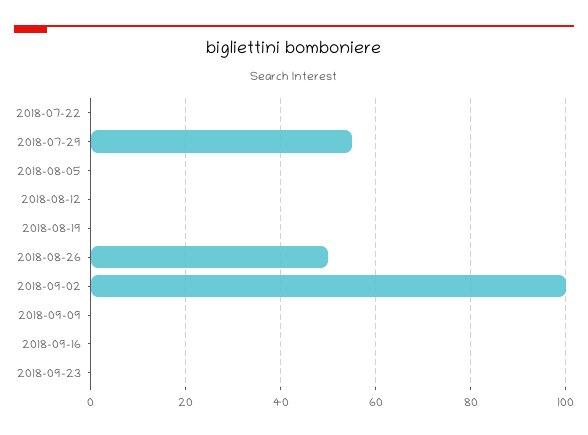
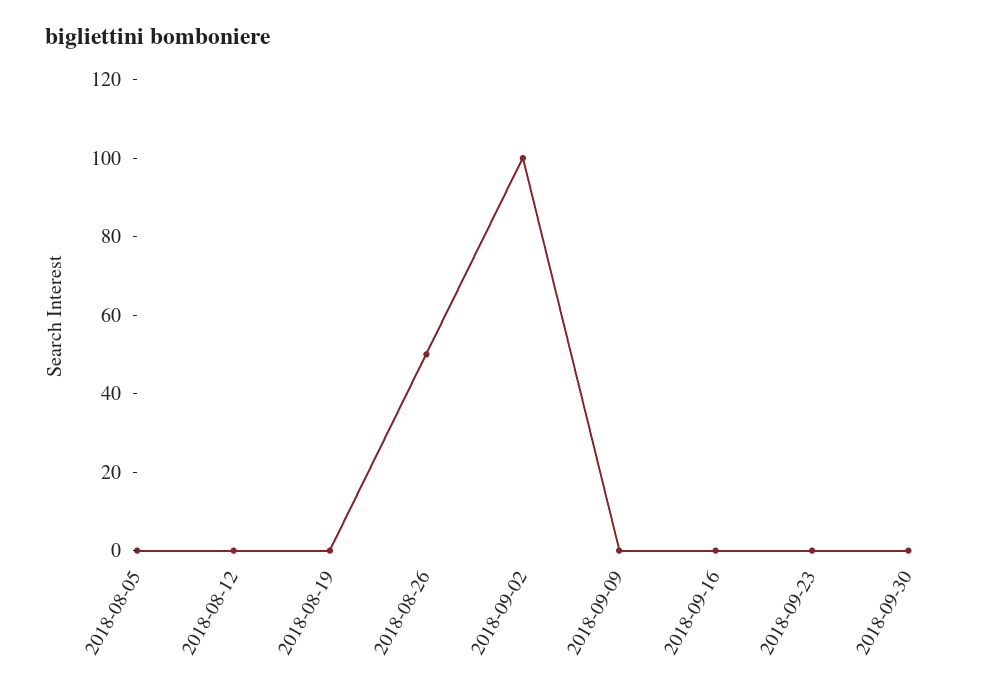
2018-07-22: 0 -> none
2018-07-29: 55 -> none
2018-09-30: none -> 0

